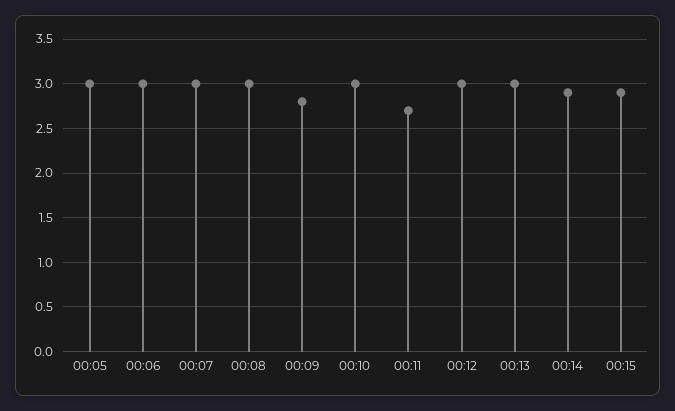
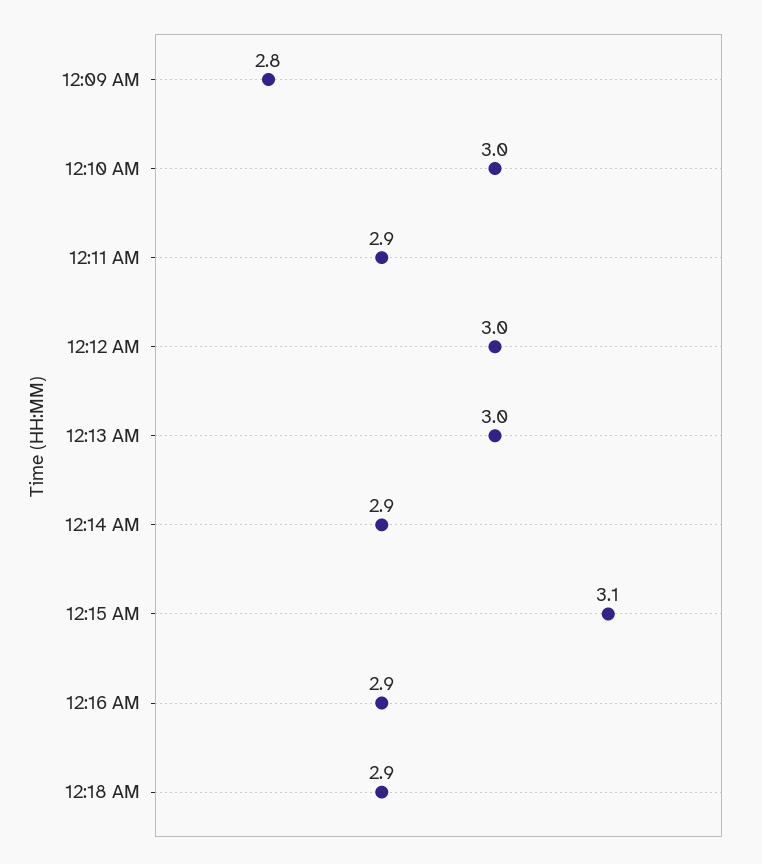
00:05: 3 -> none
00:06: 3 -> none
00:07: 3 -> none
00:08: 3 -> none
00:11: 2.7 -> 2.9
00:15: 2.9 -> 3.1
12:16 AM: none -> 2.9
12:18 AM: none -> 2.9

